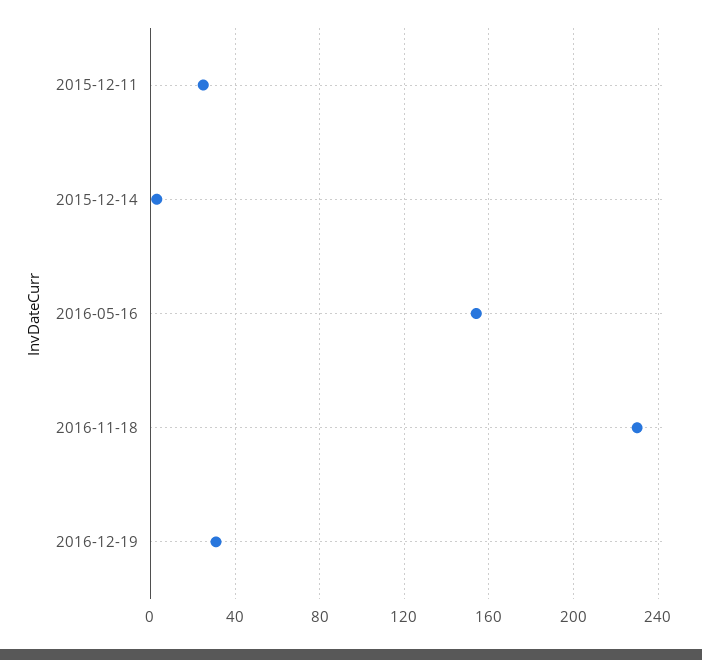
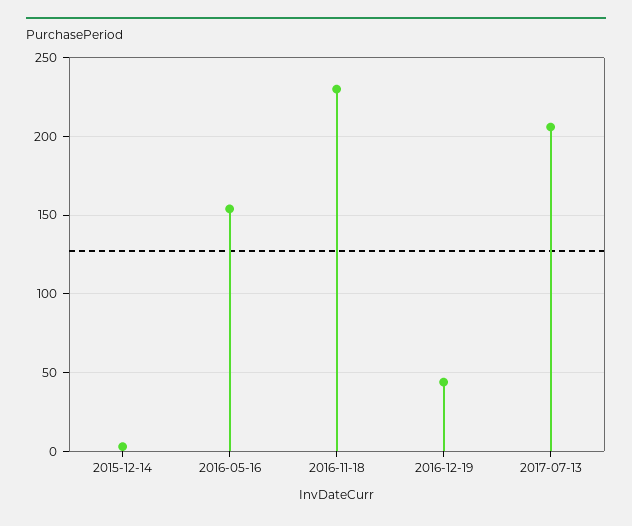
2015-12-11: 25 -> none
2016-12-19: 30 -> 45
2017-07-13: none -> 205

